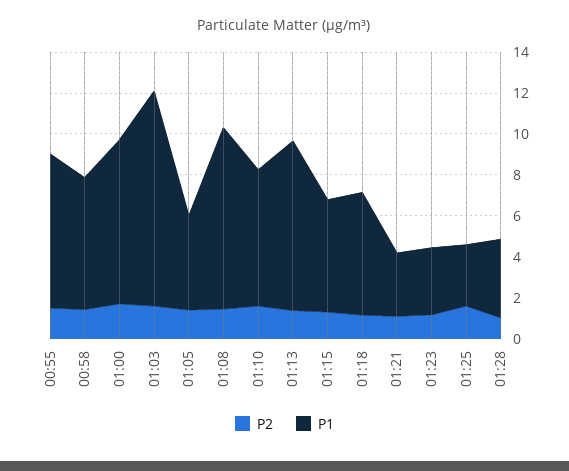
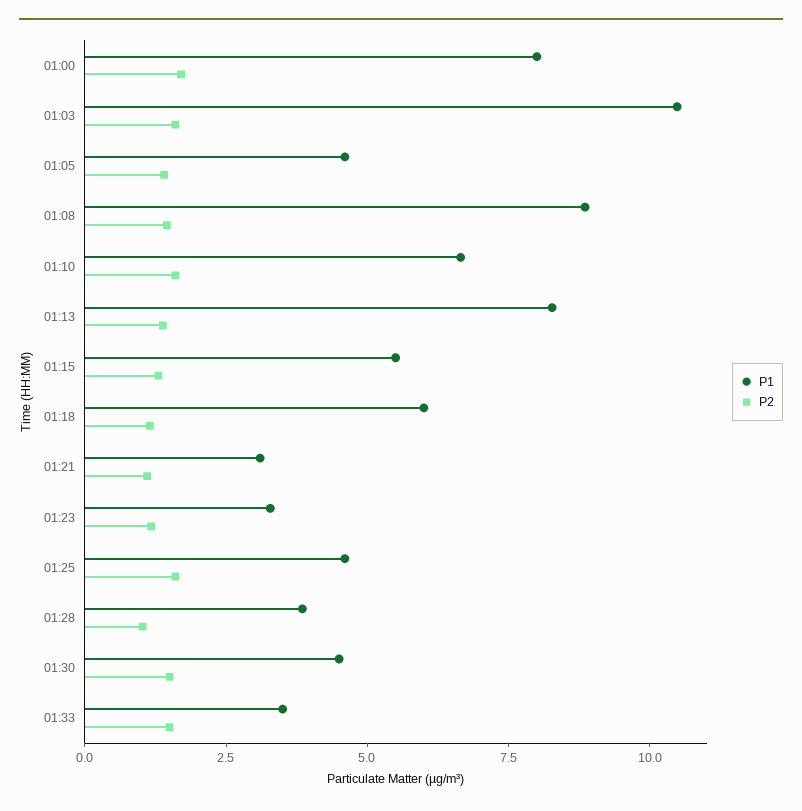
P2, 00:55: 1.5 -> none
P1, 00:55: 7.5 -> none
P2, 00:58: 1.5 -> none
P1, 00:58: 6.5 -> none
P1, 01:25: 3 -> 4.5
P1, 01:30: none -> 4.5
P2, 01:30: none -> 1.5
P1, 01:33: none -> 3.5
P2, 01:33: none -> 1.5

